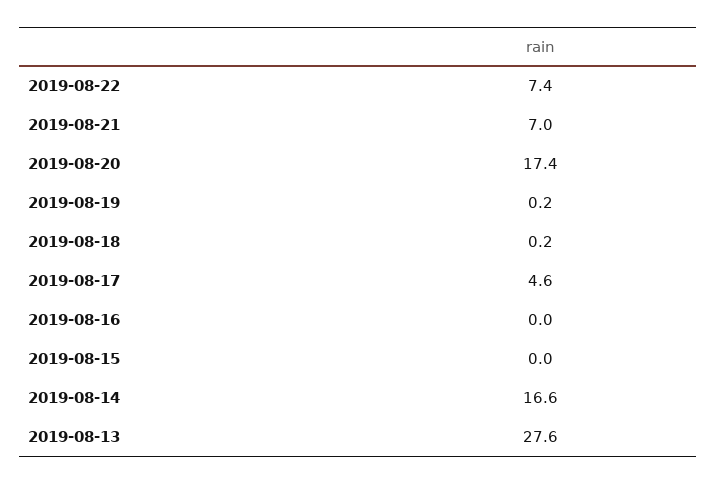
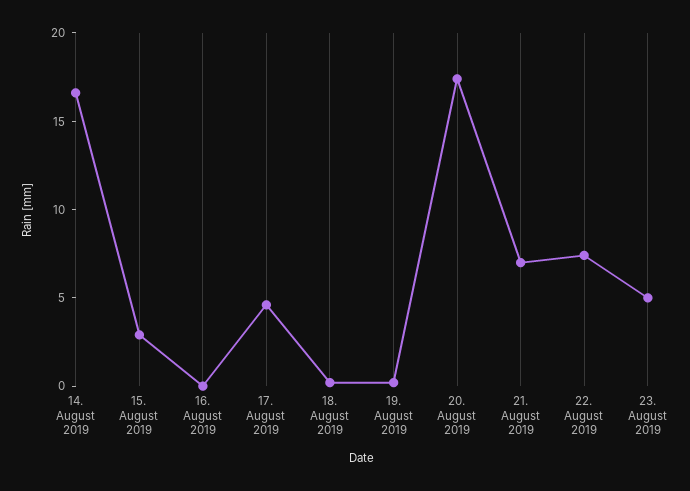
2019-08-15: 0 -> 3
2019-08-13: 27.6 -> none
23. August 2019: none -> 5

